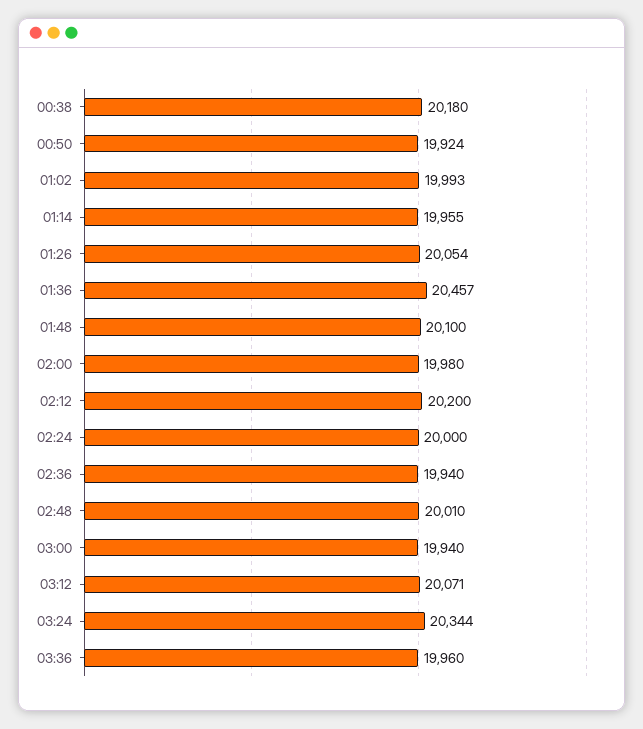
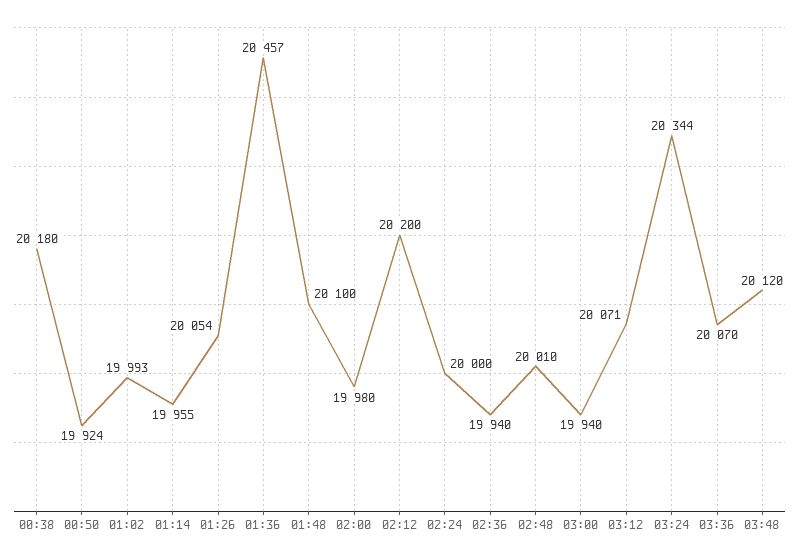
03:36: 19960 -> 20070
03:48: none -> 20120

